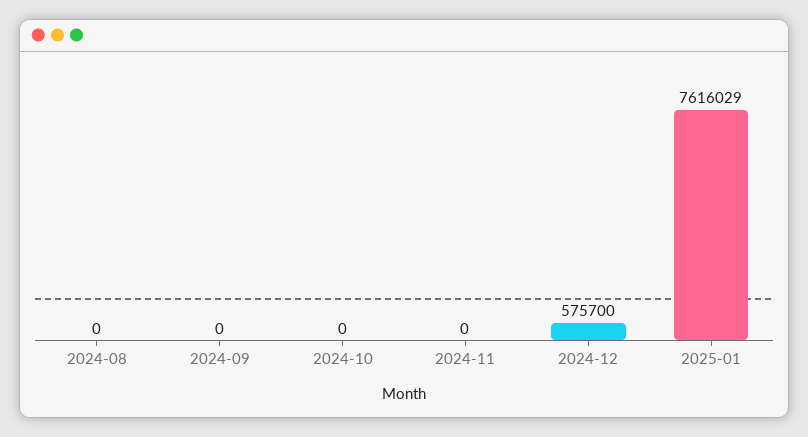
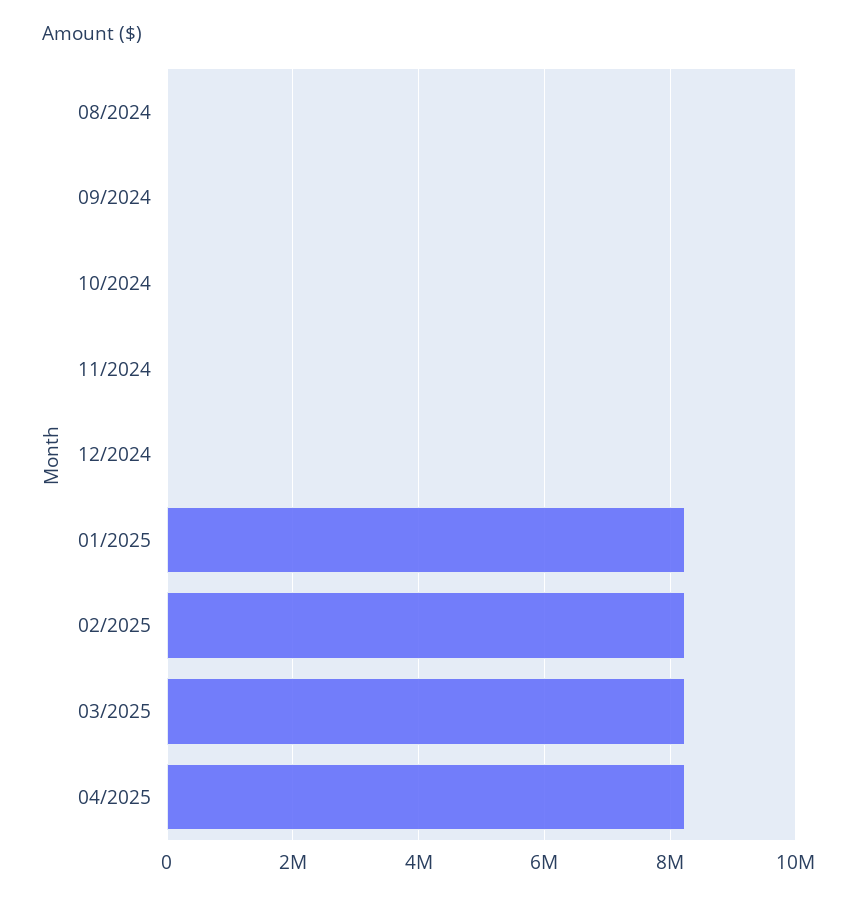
2024-12: 575700 -> 0
2025-01: 7616029 -> 8200000
02/2025: none -> 8200000
03/2025: none -> 8200000
04/2025: none -> 8200000

